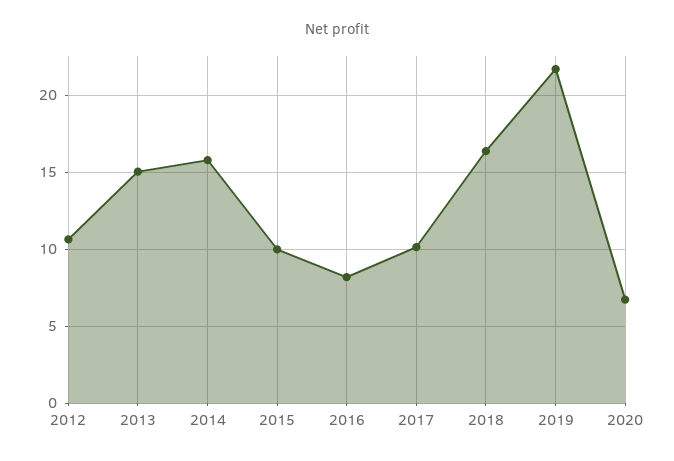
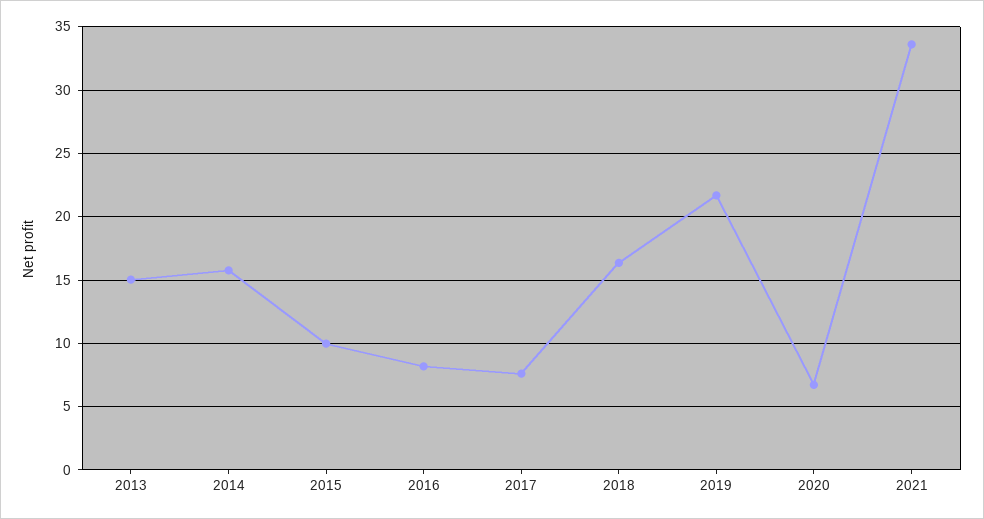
2012: 10.5 -> none
2017: 10 -> 7.5
2021: none -> 33.5

